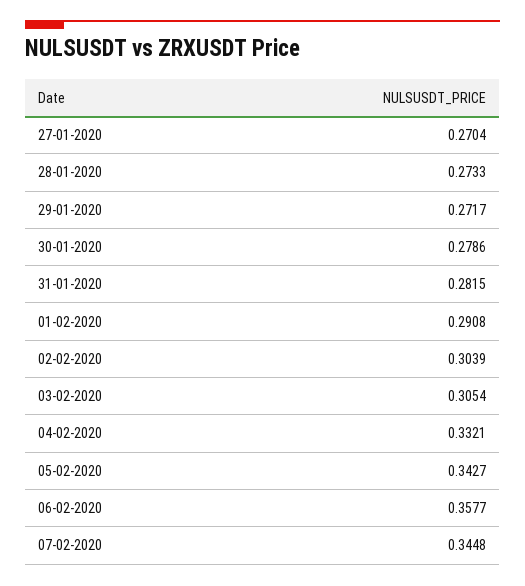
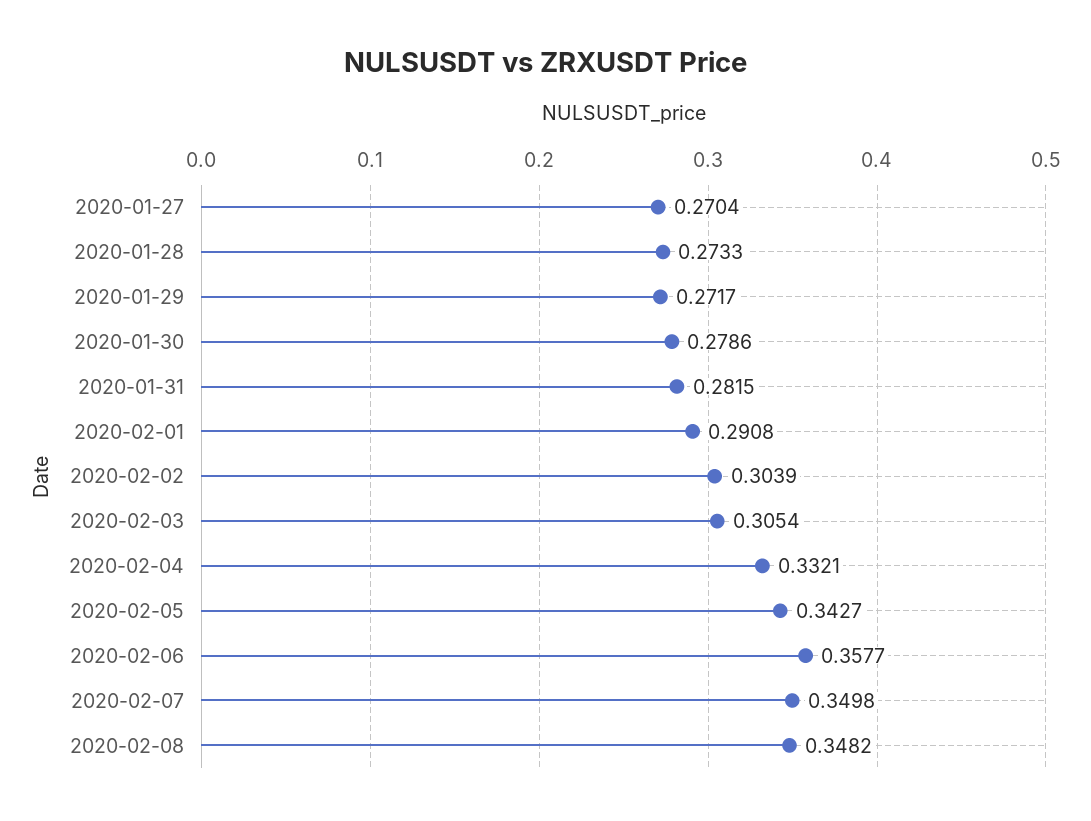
07-02-2020: 0.3448 -> 0.3498
2020-02-08: none -> 0.3482

